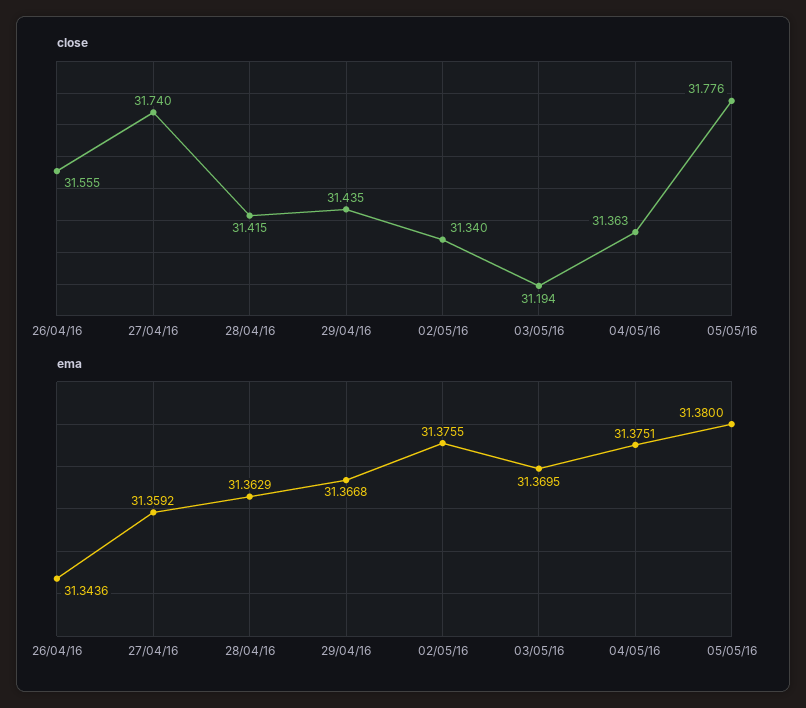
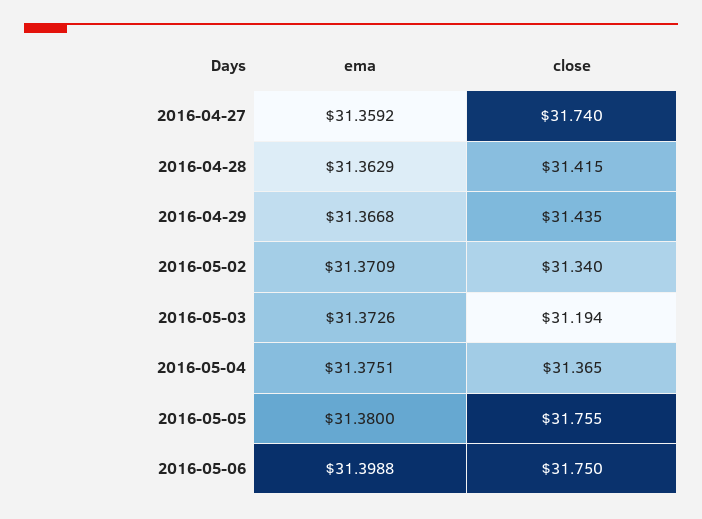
close, 26/04/16: 31.555 -> none
close, 04/05/16: 31.363 -> 31.365
close, 05/05/16: 31.776 -> 31.755
ema, 26/04/16: 31.3436 -> none
ema, 02/05/16: 31.3755 -> 31.3709
ema, 03/05/16: 31.3695 -> 31.3726
ema, 2016-05-06: none -> 31.3988
close, 2016-05-06: none -> 31.75

